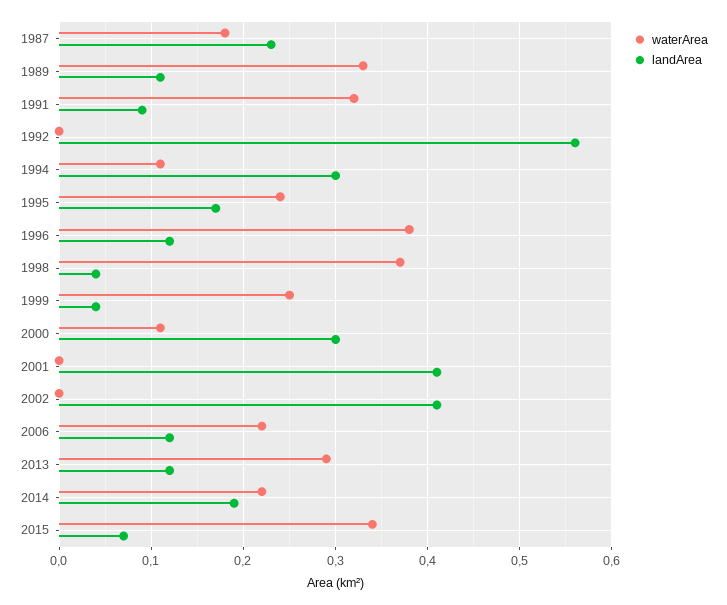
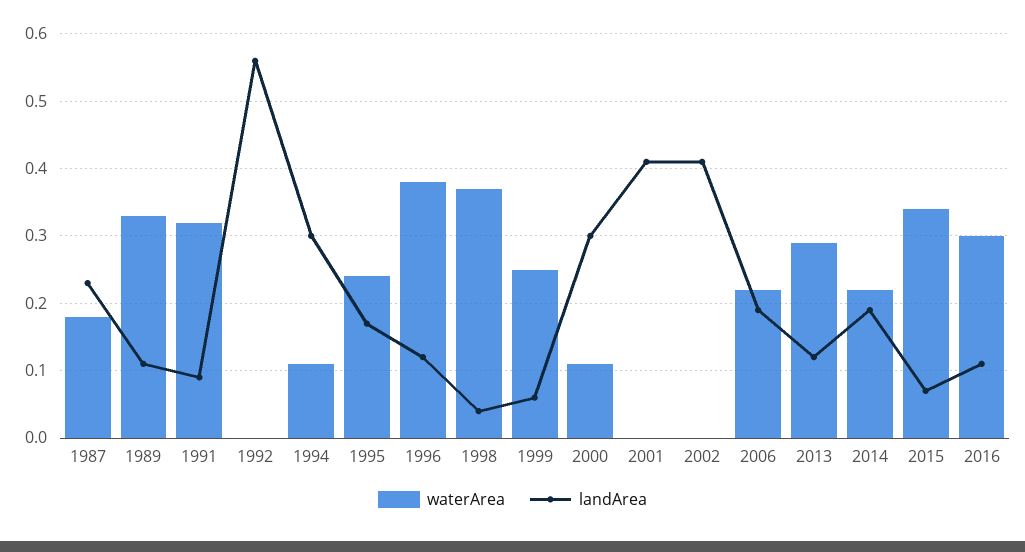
landArea, 1999: 0.04 -> 0.06
landArea, 2006: 0.12 -> 0.19
waterArea, 2016: none -> 0.3
landArea, 2016: none -> 0.11

